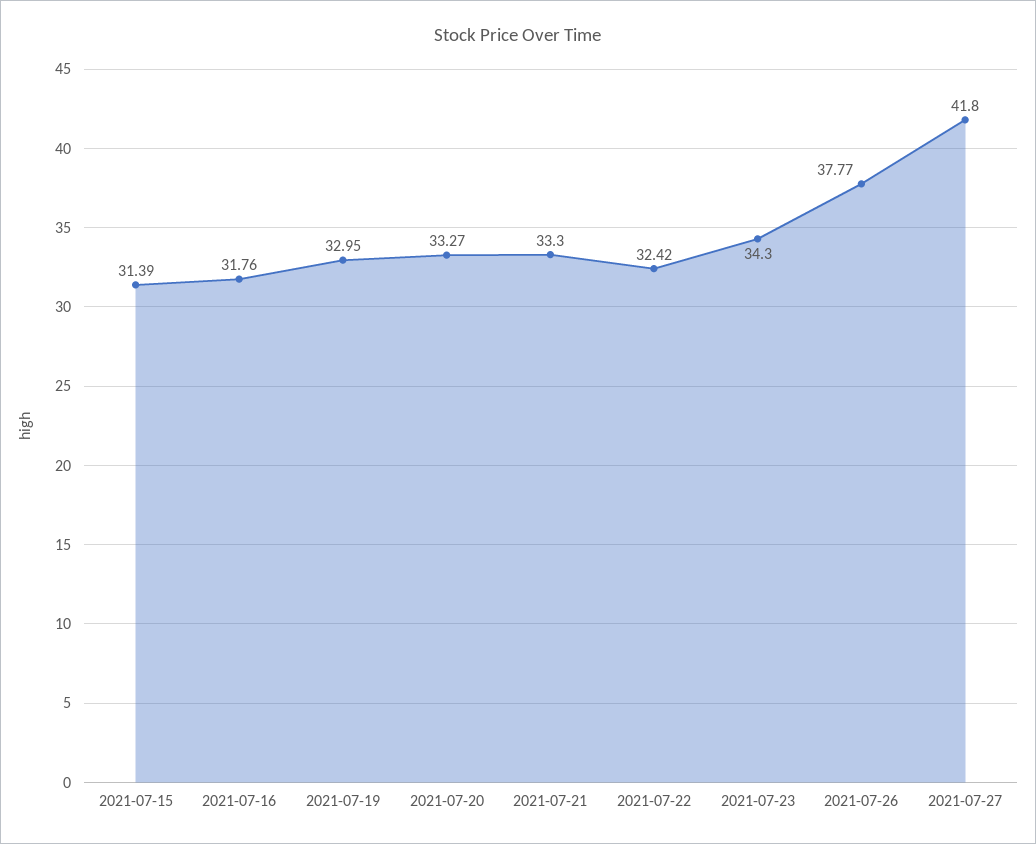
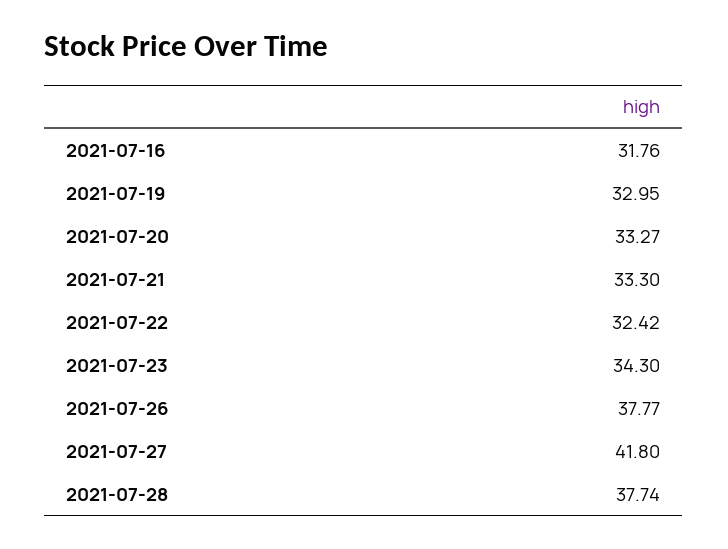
2021-07-15: 31.39 -> none
2021-07-28: none -> 37.74

